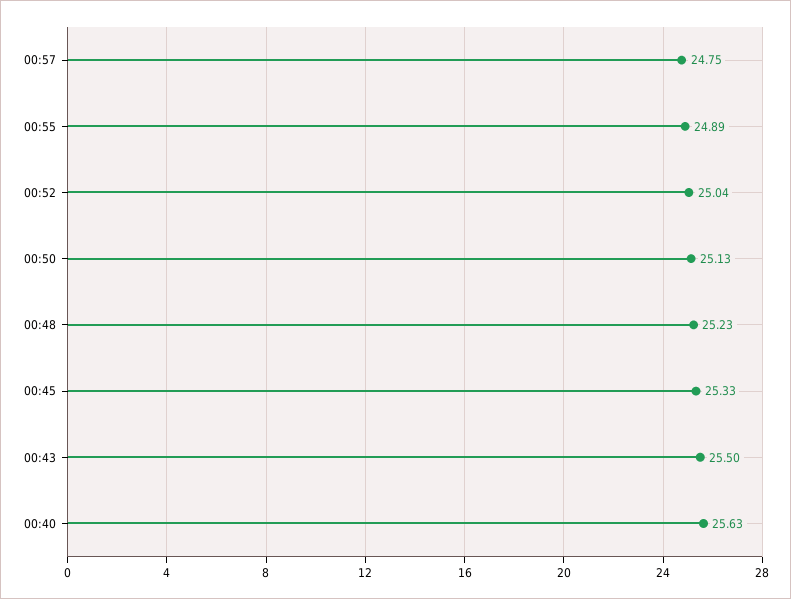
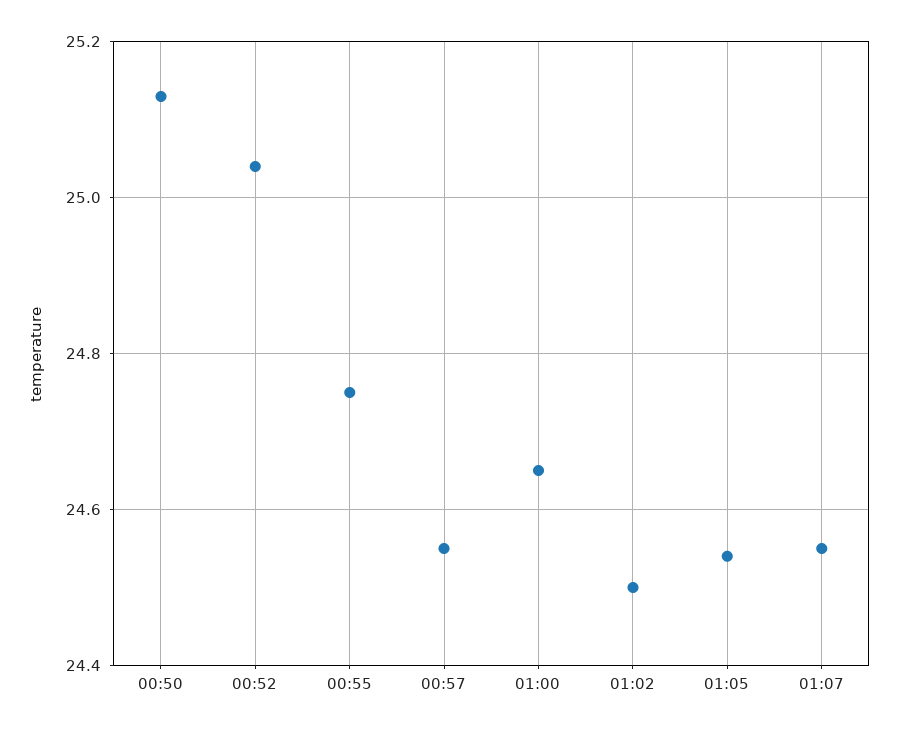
00:57: 24.75 -> 24.55
00:55: 24.89 -> 24.75
00:48: 25.23 -> none
00:45: 25.33 -> none
00:43: 25.5 -> none
00:40: 25.63 -> none
01:00: none -> 24.65
01:02: none -> 24.5
01:05: none -> 24.55
01:07: none -> 24.55

